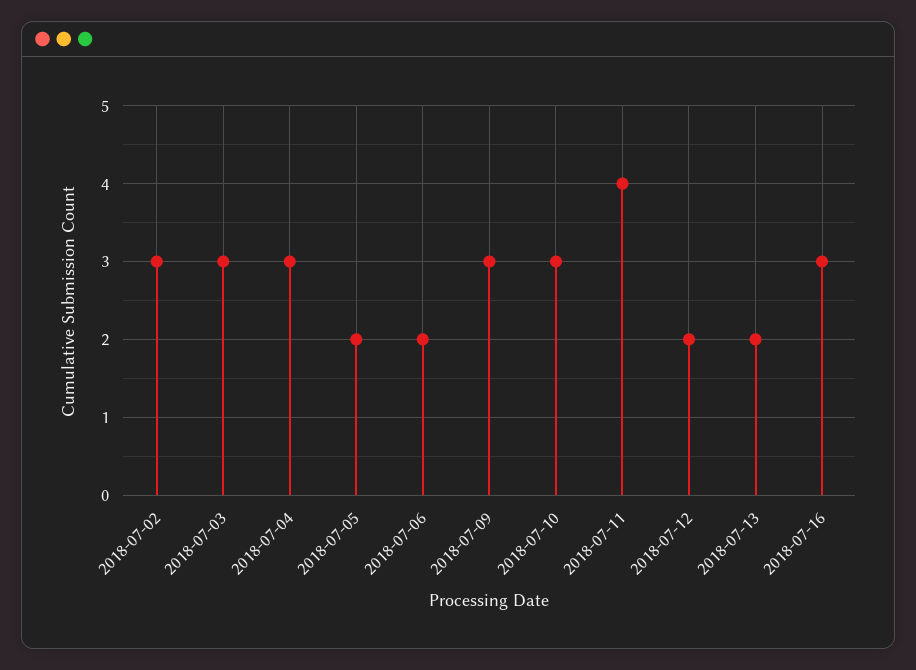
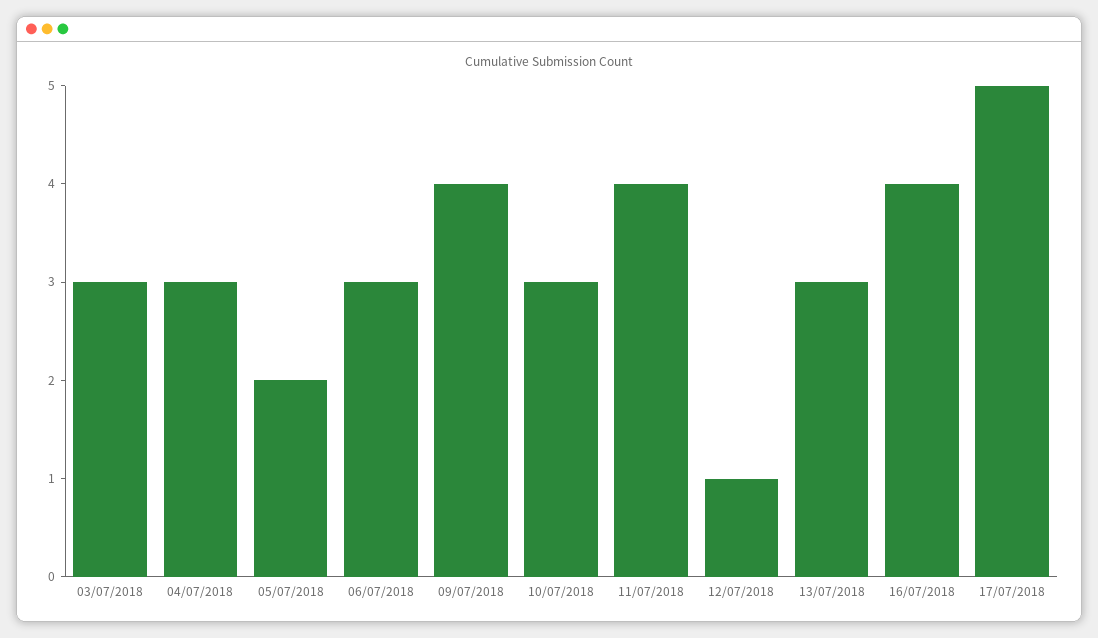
2018-07-02: 3 -> none
2018-07-06: 2 -> 3
2018-07-09: 3 -> 4
2018-07-12: 2 -> 1
2018-07-13: 2 -> 3
2018-07-16: 3 -> 4
17/07/2018: none -> 5

